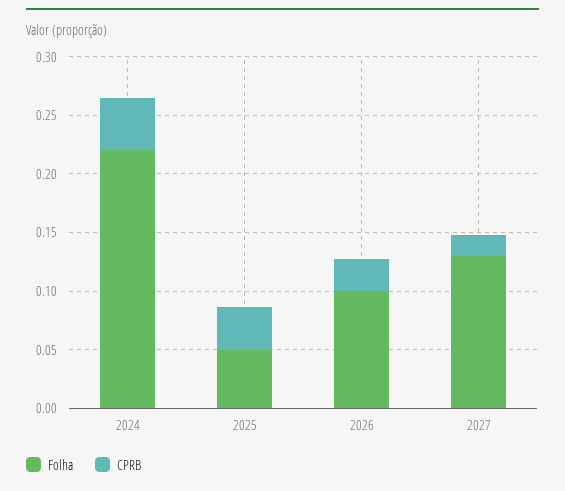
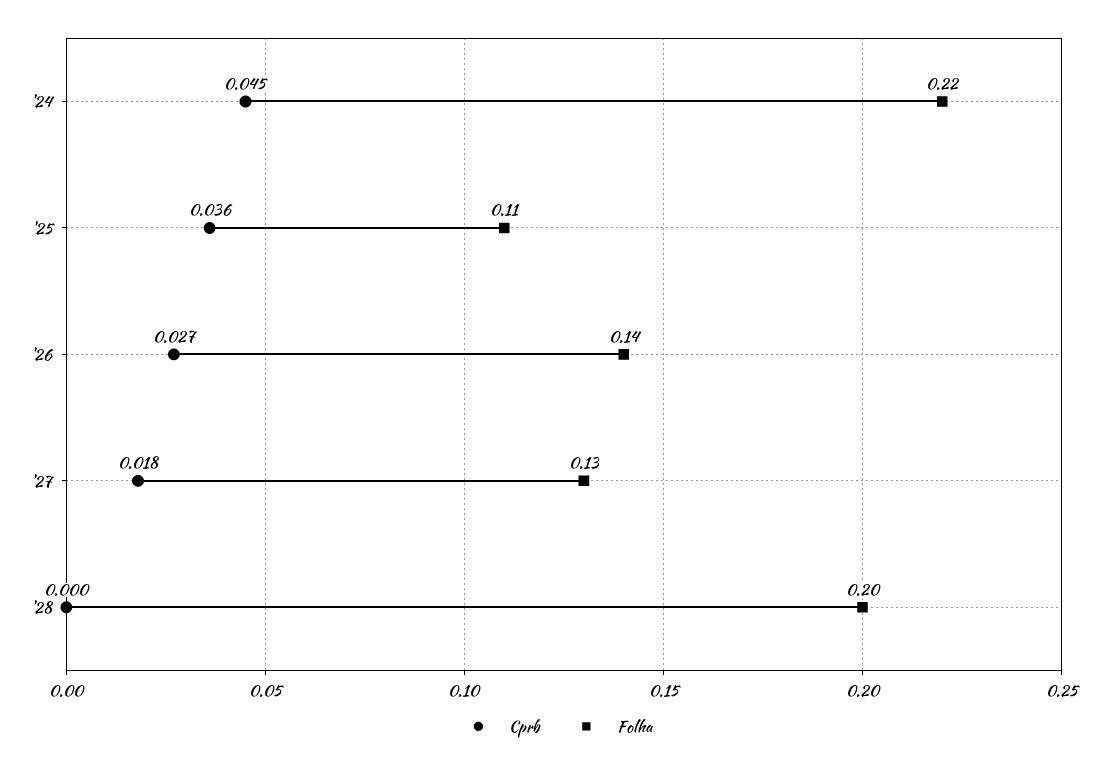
Folha, 2025: 0.05 -> 0.11
Folha, 2026: 0.1 -> 0.14
CPRB, '28: none -> 0
Folha, '28: none -> 0.2

